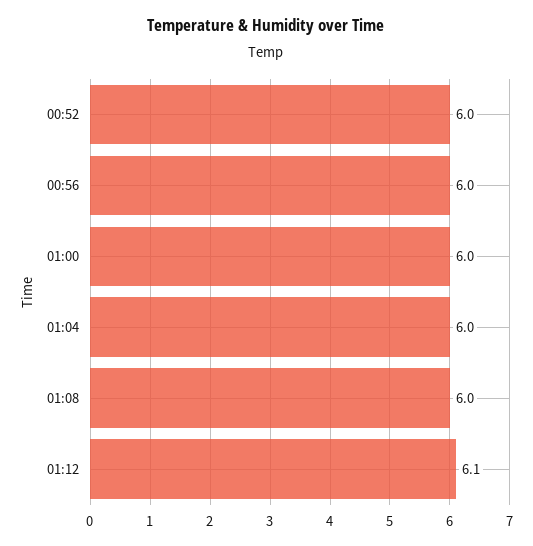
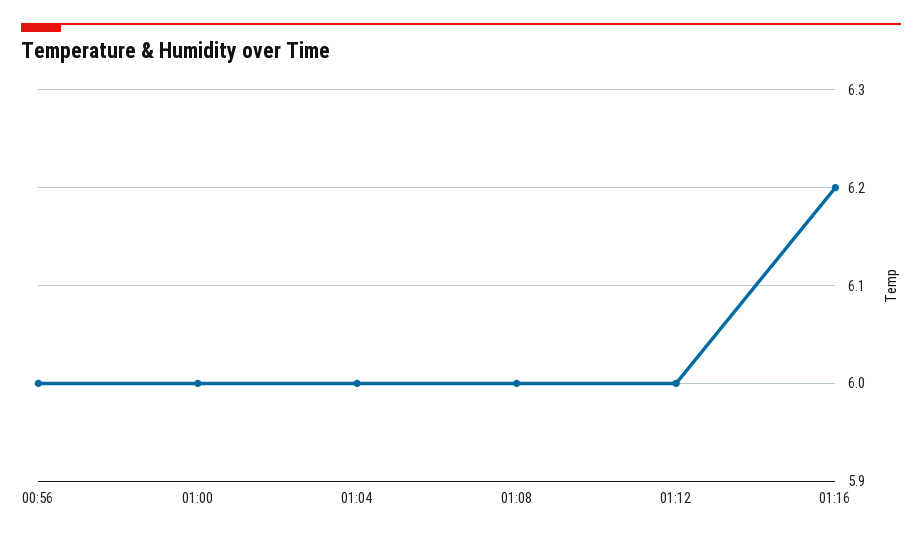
00:52: 6 -> none
01:12: 6.1 -> 6
01:16: none -> 6.2

